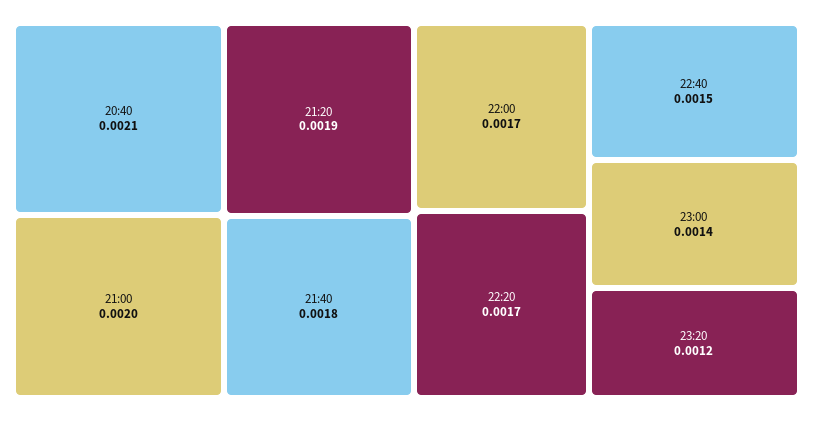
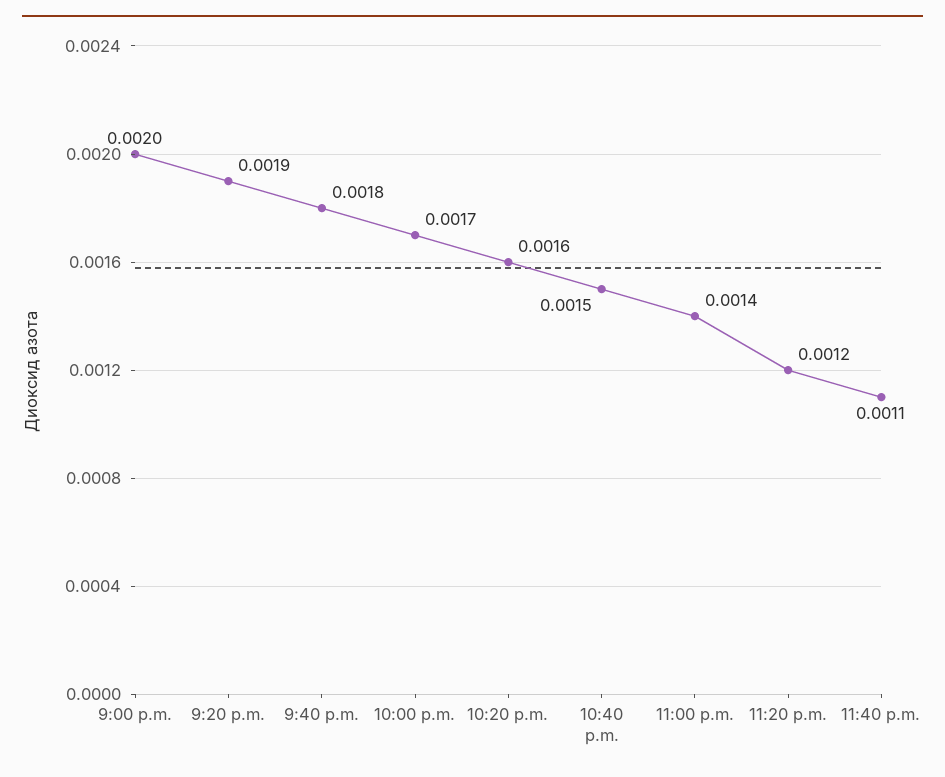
20:40: 0.0021 -> none
22:20: 0.0017 -> 0.0016
11:40 p.m.: none -> 0.0011

